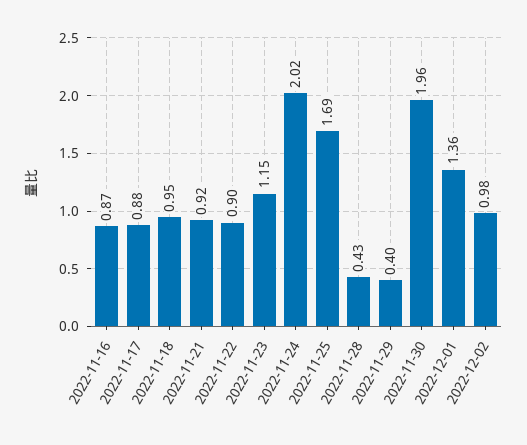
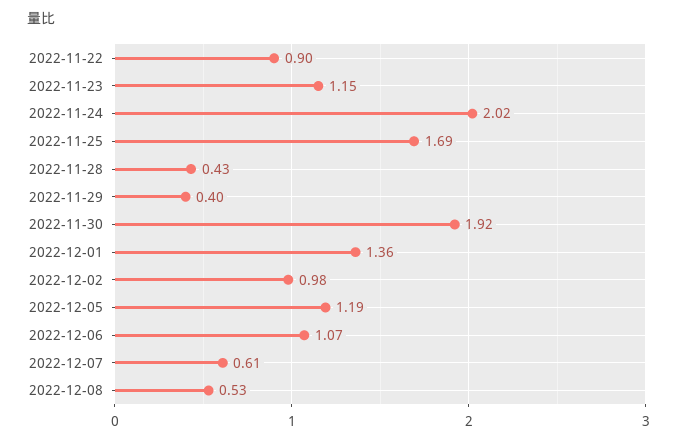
2022-11-16: 0.87 -> none
2022-11-17: 0.88 -> none
2022-11-18: 0.95 -> none
2022-11-21: 0.92 -> none
2022-11-30: 1.96 -> 1.92
2022-12-05: none -> 1.19
2022-12-06: none -> 1.07
2022-12-07: none -> 0.61
2022-12-08: none -> 0.53

